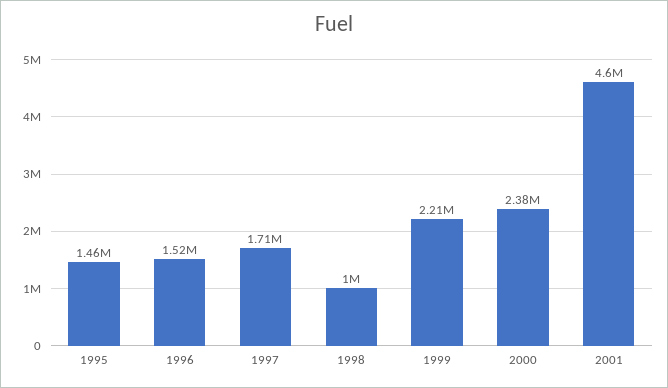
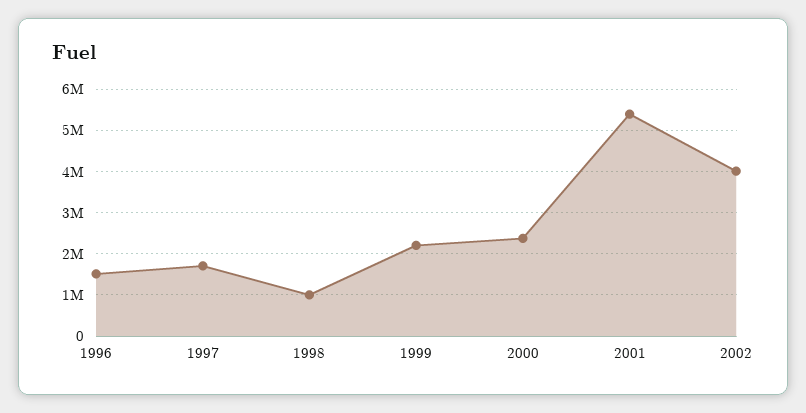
1995: 1460000 -> none
2001: 4600000 -> 5400000
2002: none -> 4000000

